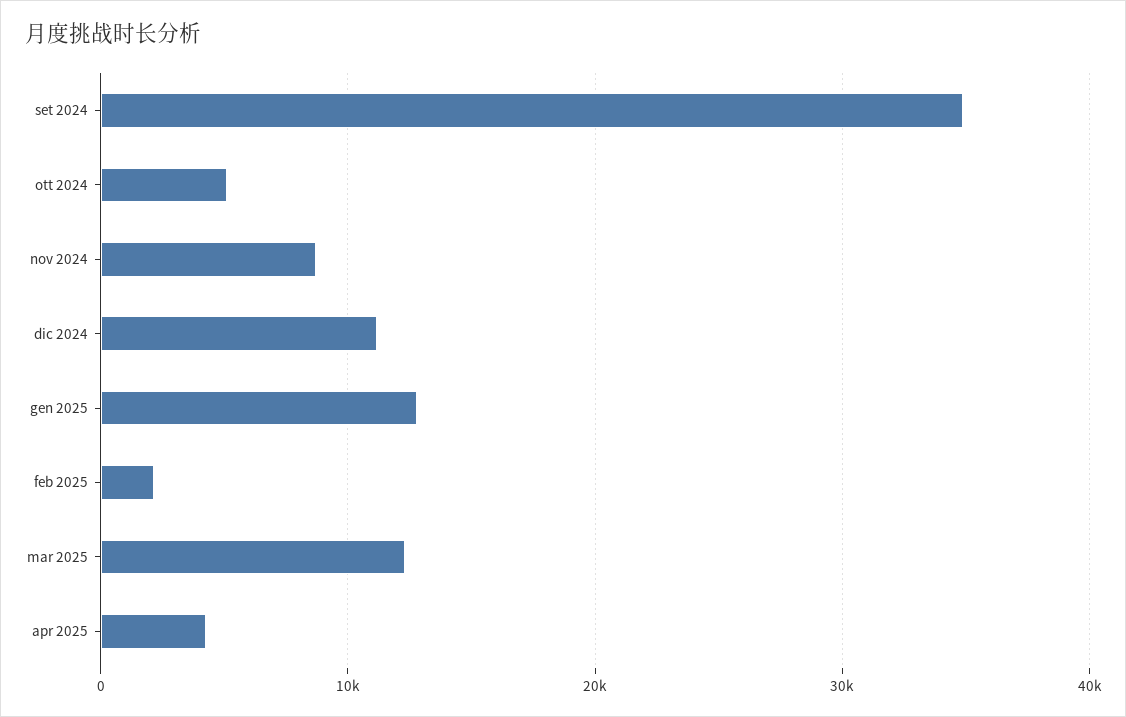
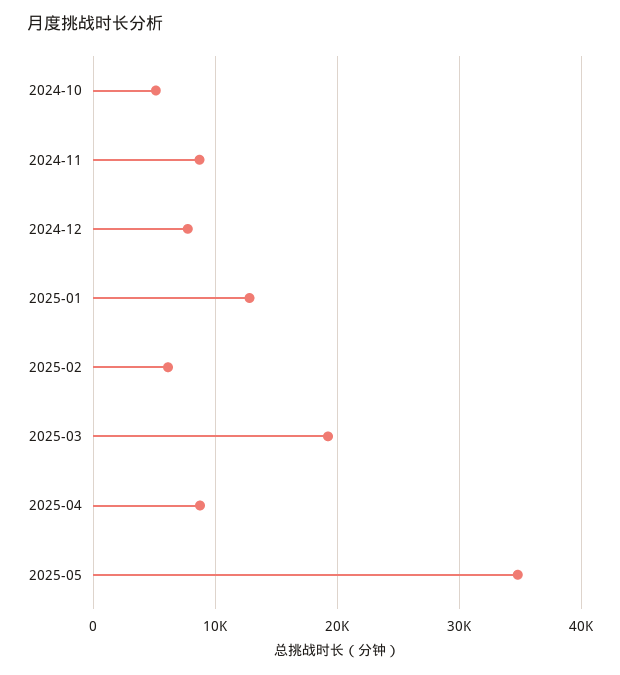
set 2024: 35000 -> none
dic 2024: 11000 -> 8000
feb 2025: 2000 -> 6000
mar 2025: 12000 -> 19000
apr 2025: 4000 -> 9000
2025-05: none -> 35000

